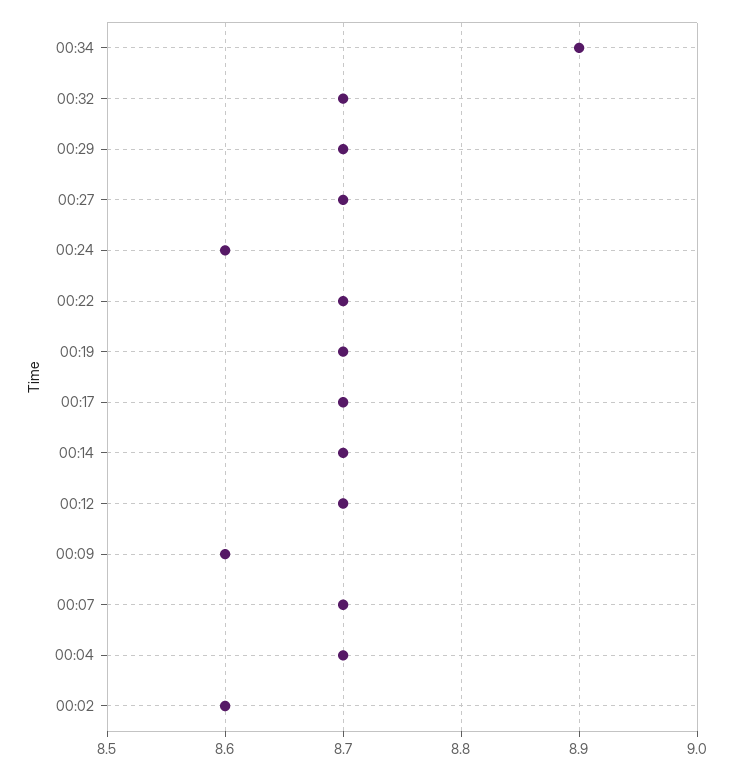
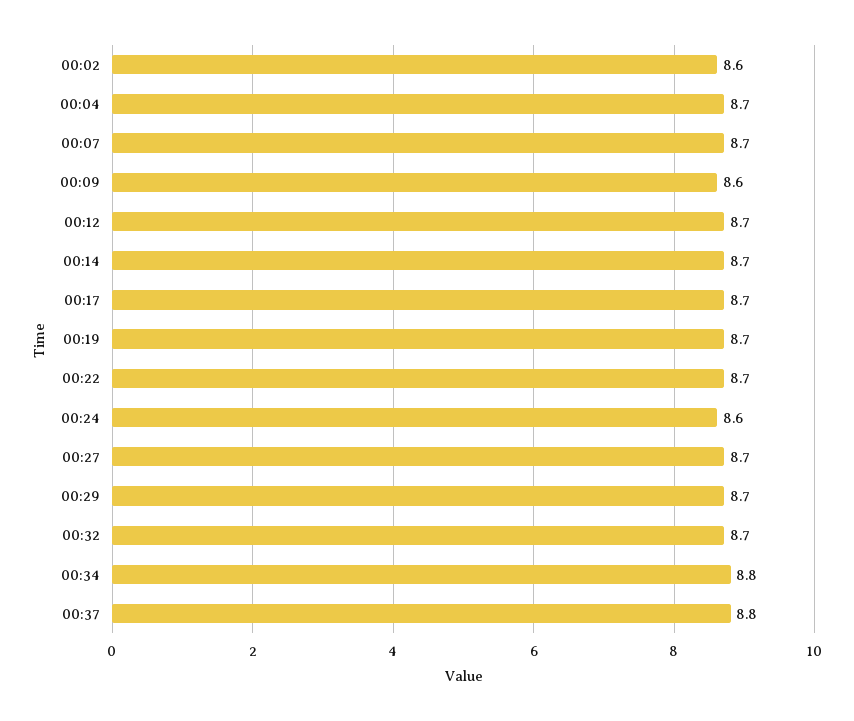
00:34: 8.9 -> 8.8
00:37: none -> 8.8

